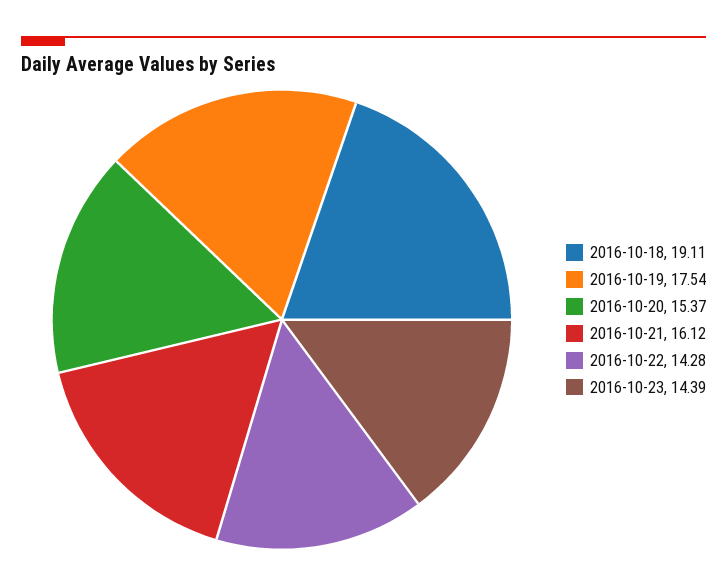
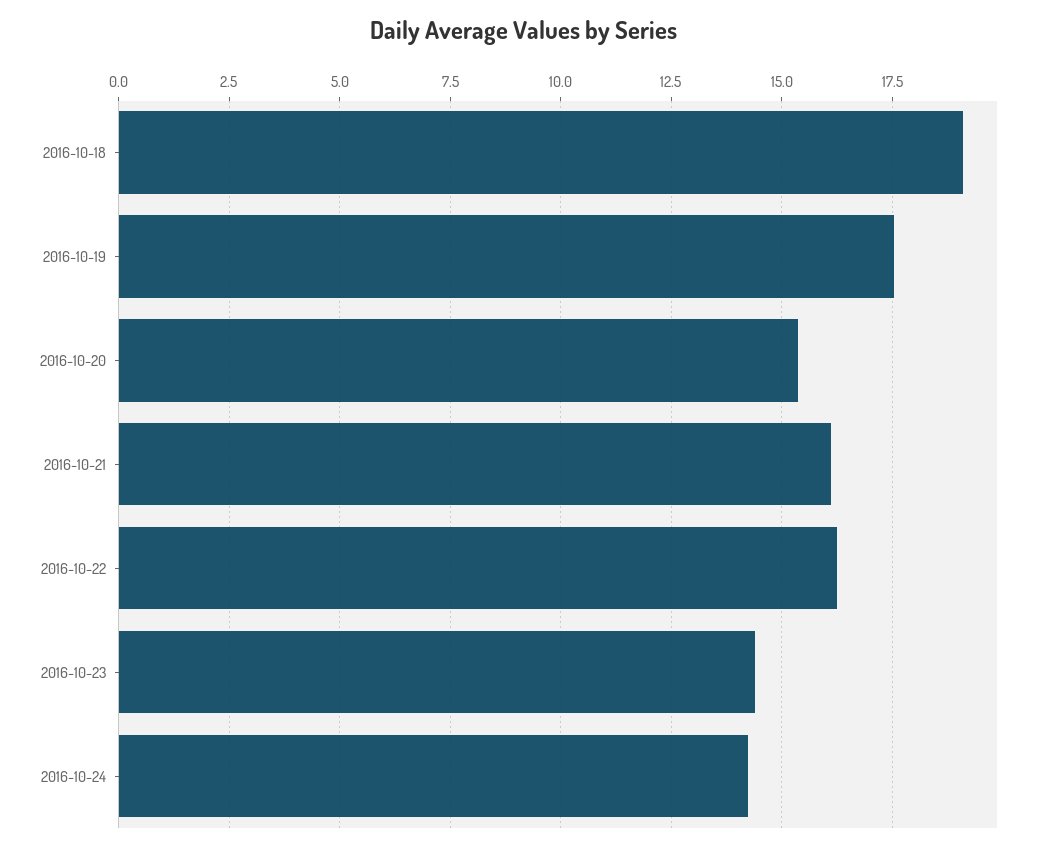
2016-10-22: 14.28 -> 16.25
2016-10-24: none -> 14.25

